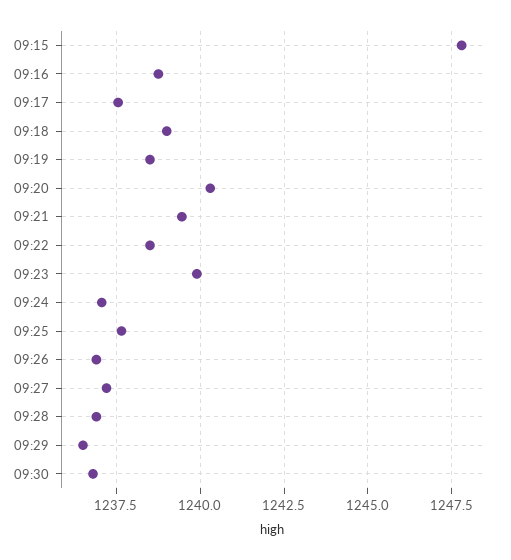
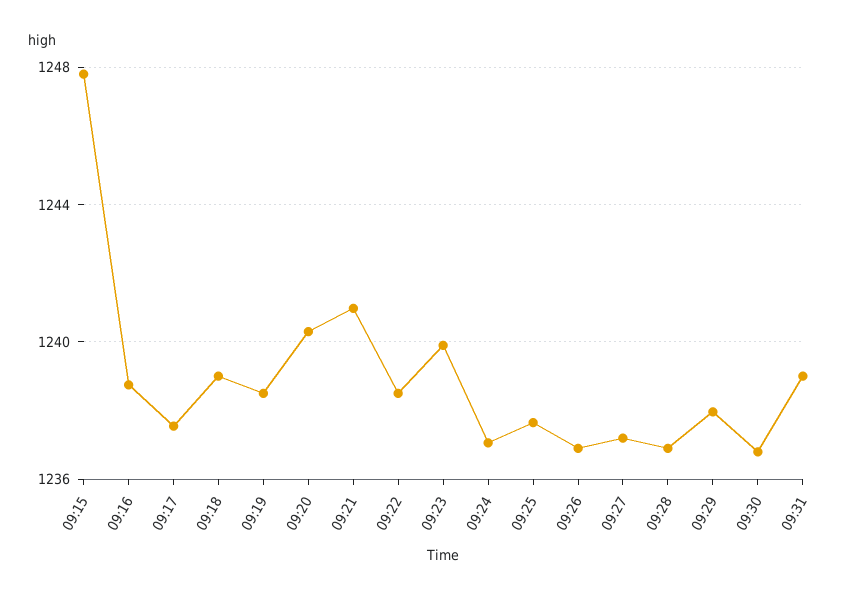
09:21: 1239.5 -> 1241
09:29: 1236.5 -> 1238
09:31: none -> 1239

